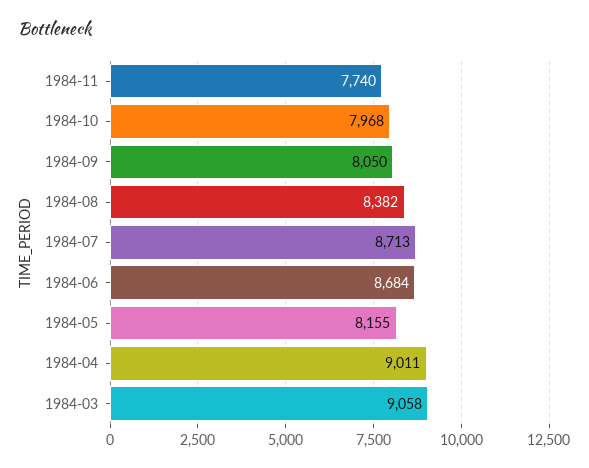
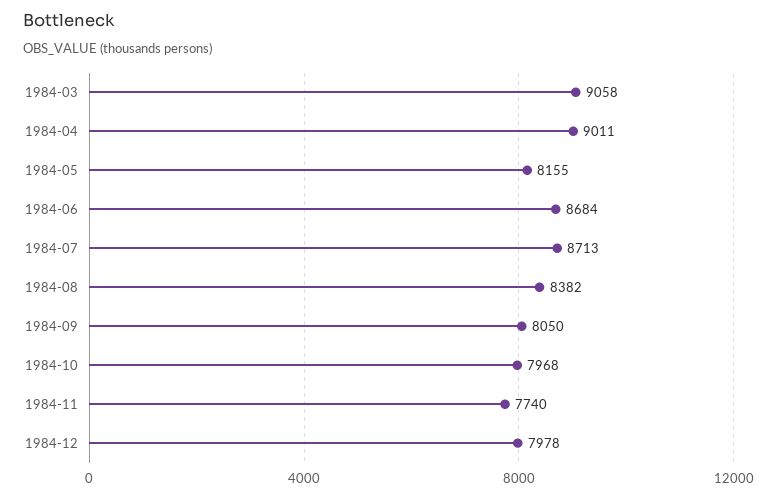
1984-12: none -> 7978

